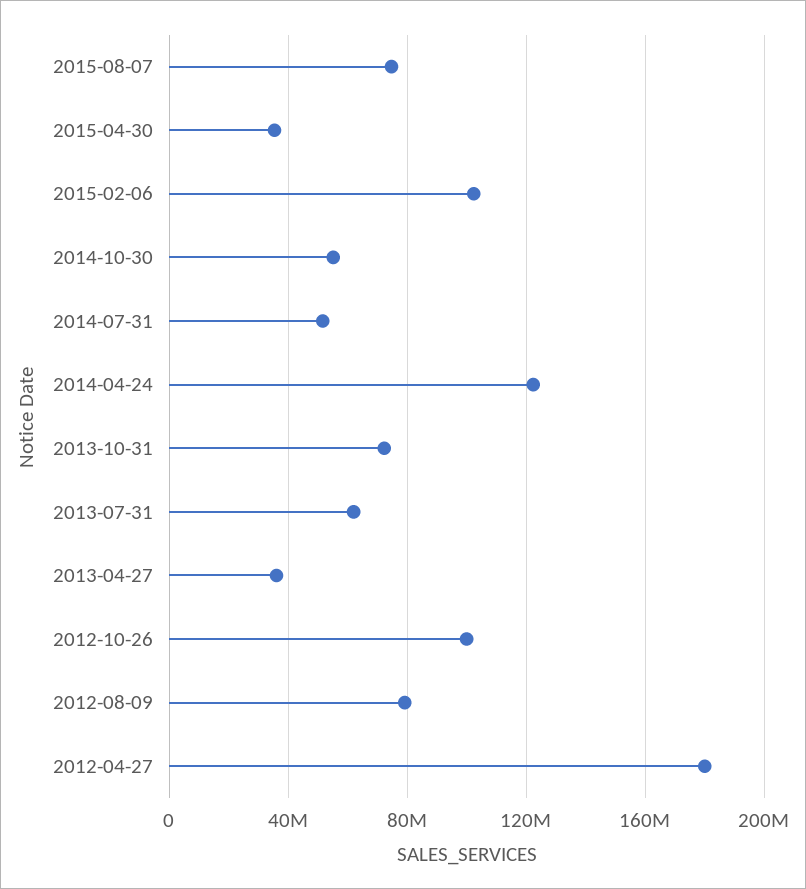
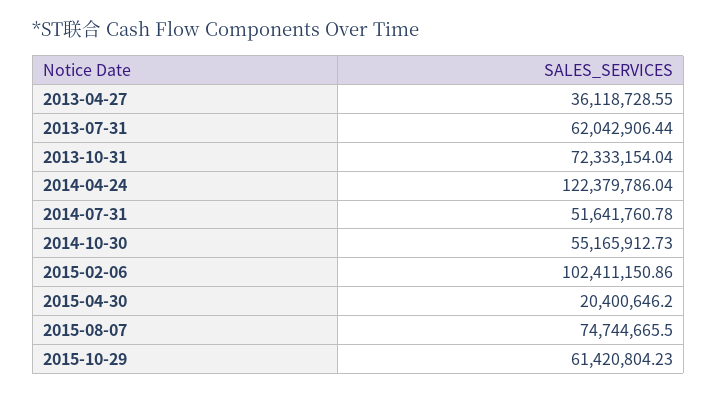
2015-04-30: 35000000 -> 20400646.2
2012-10-26: 100000000 -> none
2012-08-09: 80000000 -> none
2012-04-27: 180000000 -> none
2015-10-29: none -> 61420804.23

